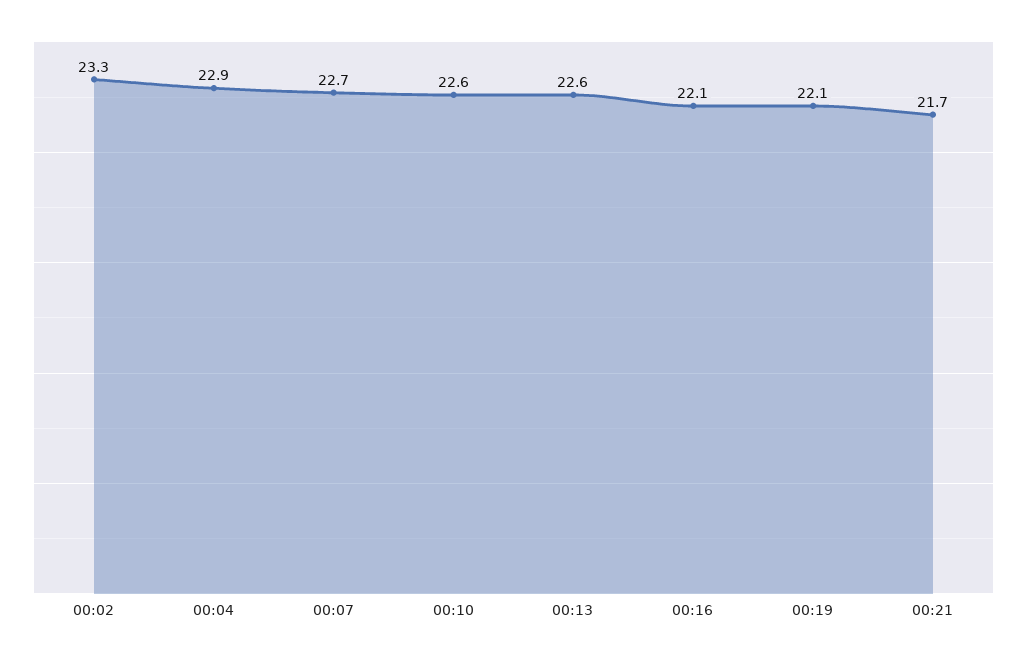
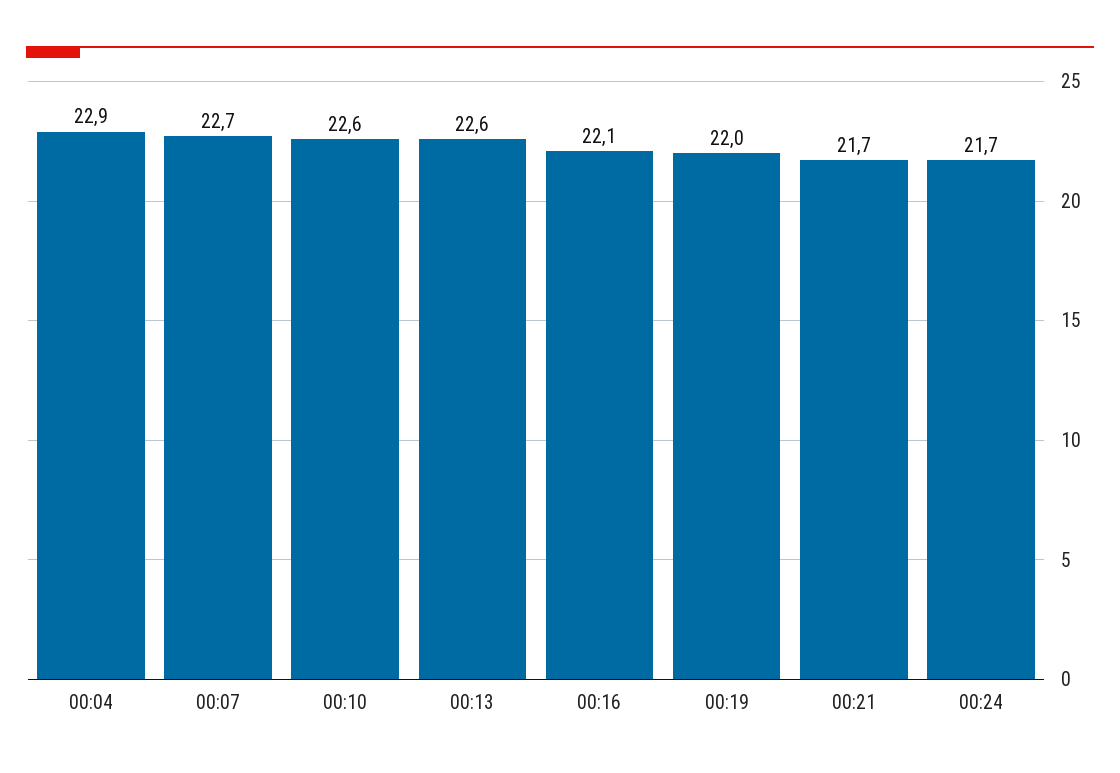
00:02: 23.3 -> none
00:19: 22.1 -> 22
00:24: none -> 21.7

